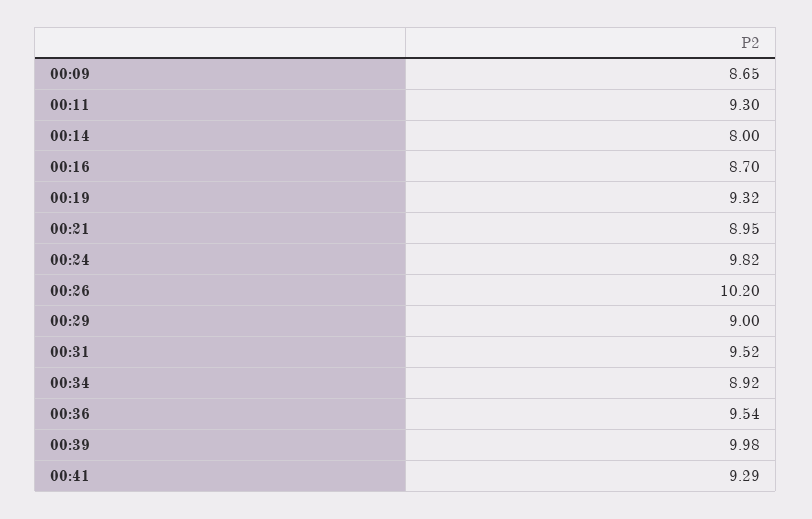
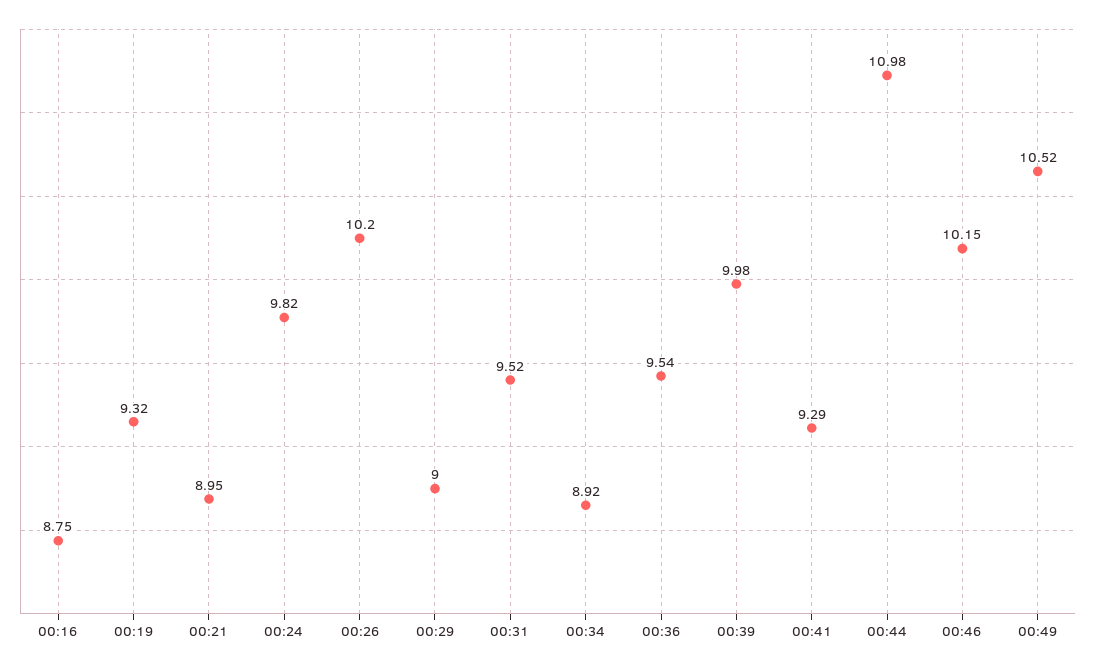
00:09: 8.65 -> none
00:11: 9.3 -> none
00:14: 8 -> none
00:16: 8.7 -> 8.75
00:44: none -> 10.98
00:46: none -> 10.15
00:49: none -> 10.52

